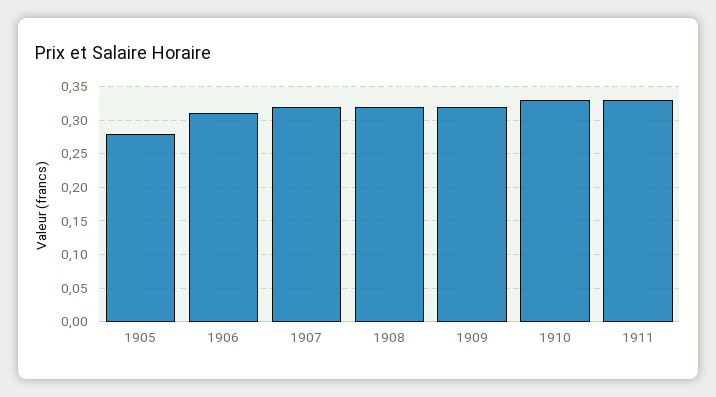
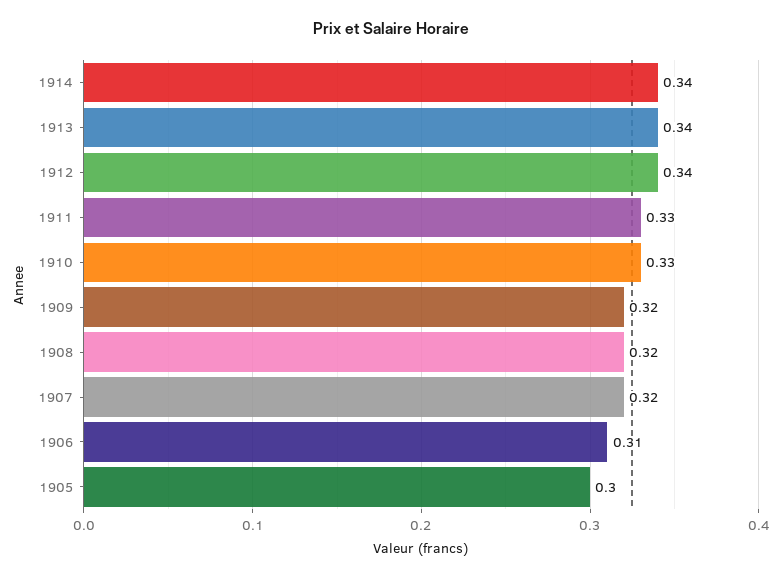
1905: 0.28 -> 0.3
1914: none -> 0.34
1913: none -> 0.34
1912: none -> 0.34

